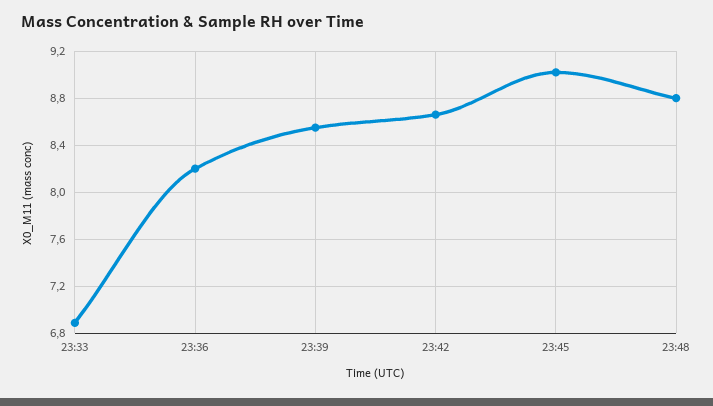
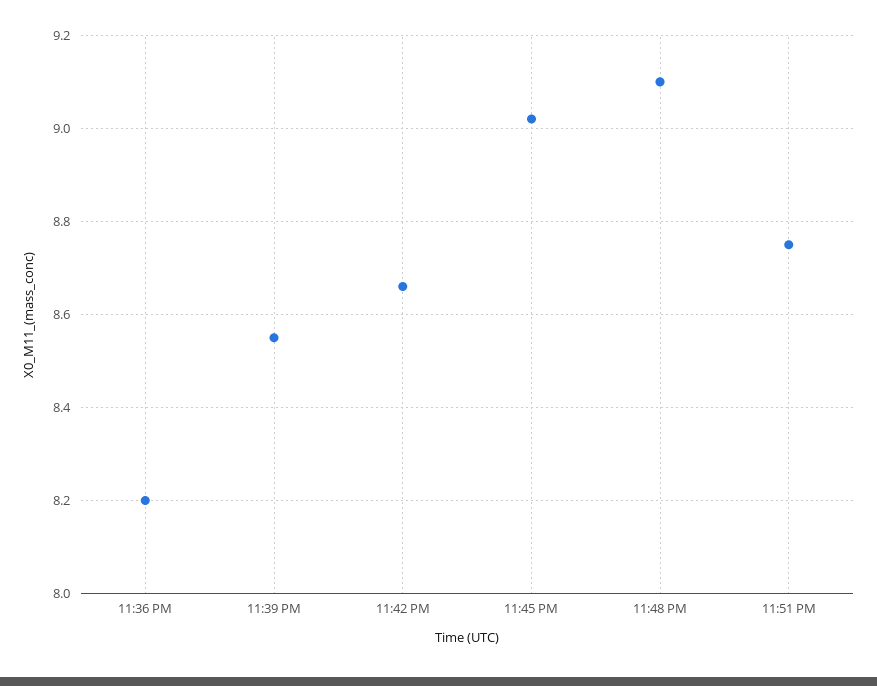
23:33: 6.9 -> none
23:48: 8.8 -> 9.1
11:51 PM: none -> 8.75

